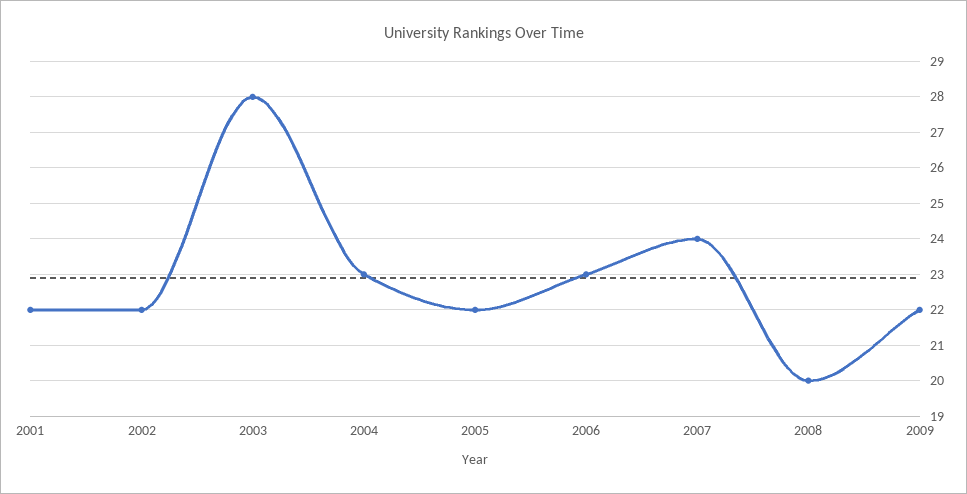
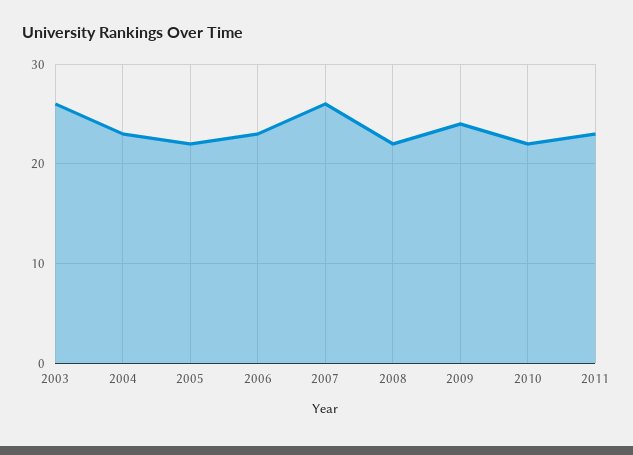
2001: 22 -> none
2002: 22 -> none
2003: 28 -> 26
2007: 24 -> 26
2008: 20 -> 22
2009: 22 -> 24
2010: none -> 22
2011: none -> 23

